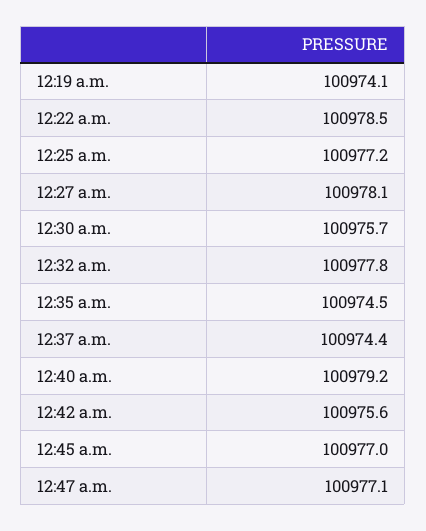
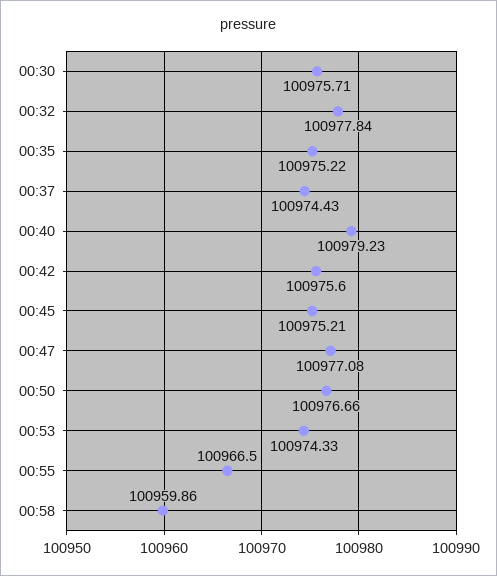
12:19 a.m.: 100974.1 -> none
12:22 a.m.: 100978.5 -> none
12:25 a.m.: 100977.2 -> none
12:27 a.m.: 100978.1 -> none
12:35 a.m.: 100974.5 -> 100975.22
12:45 a.m.: 100977 -> 100975.21
00:50: none -> 100976.66
00:53: none -> 100974.33
00:55: none -> 100966.5
00:58: none -> 100959.86

